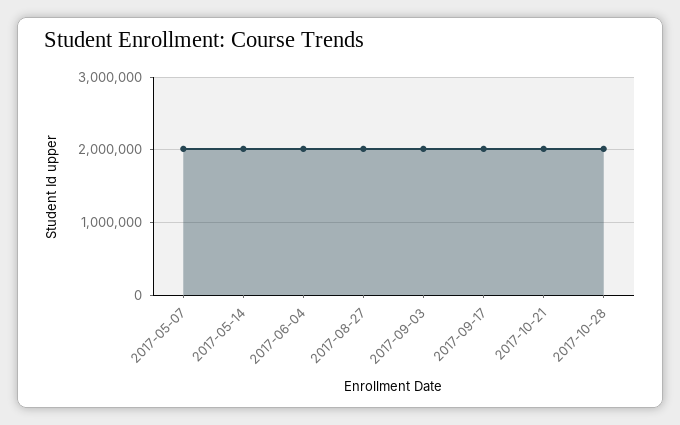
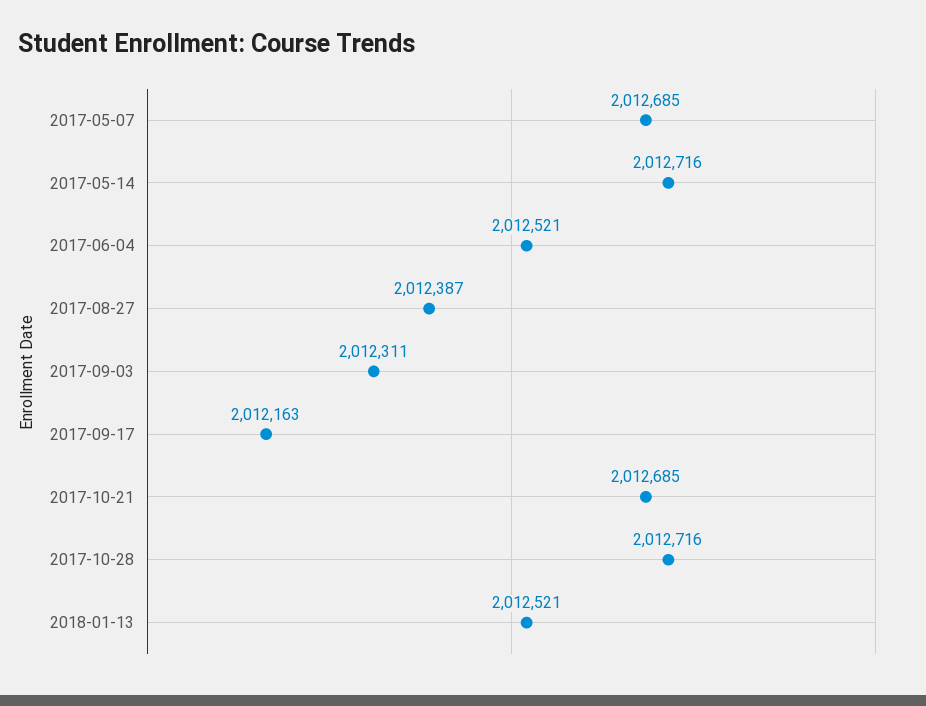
2018-01-13: none -> 2012521

